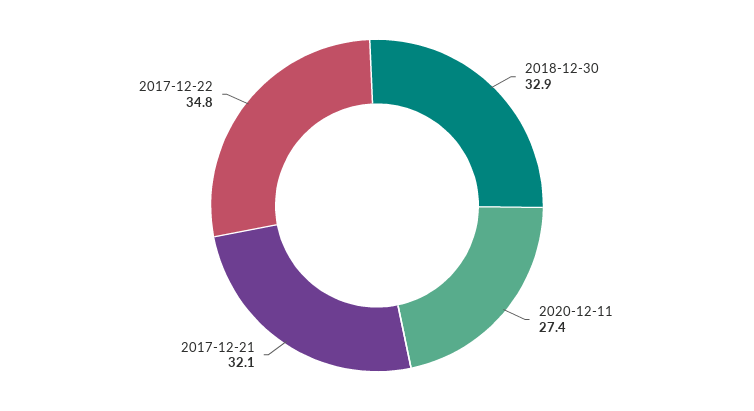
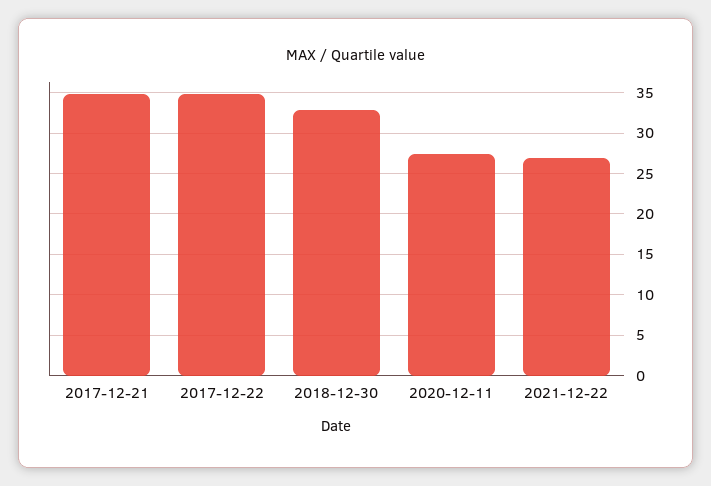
2017-12-21: 32.1 -> 35
2021-12-22: none -> 27

